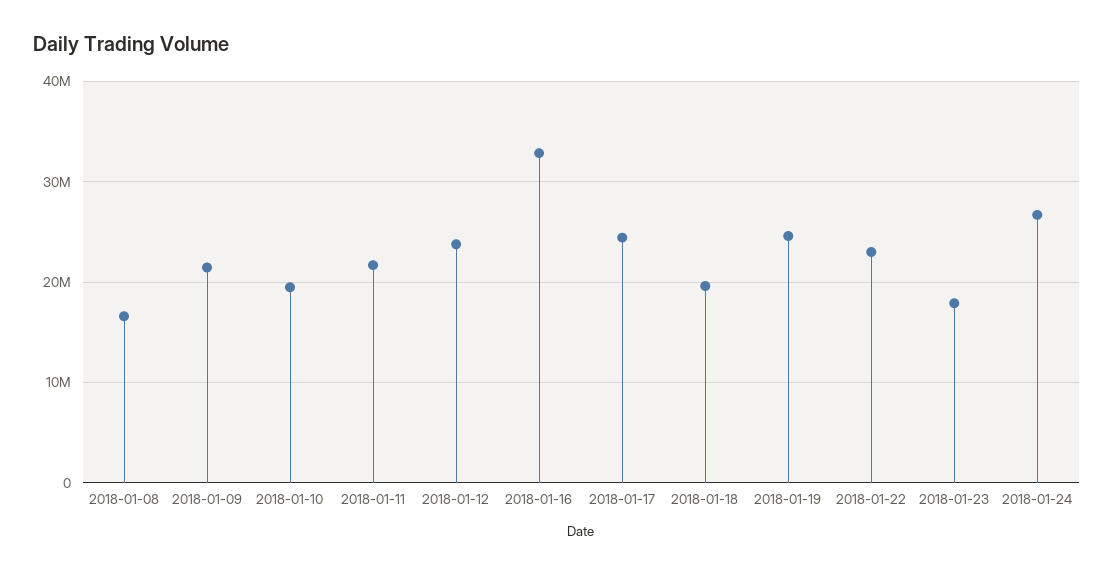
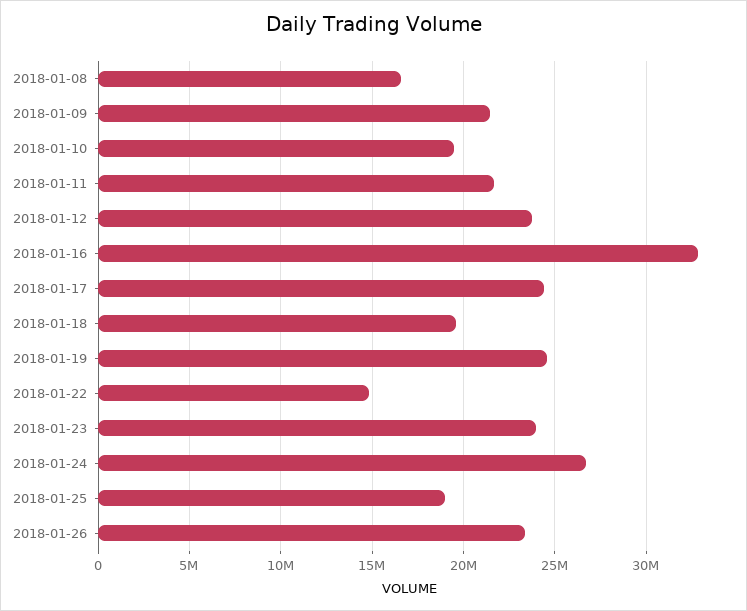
2018-01-22: 23000000 -> 15000000
2018-01-23: 18000000 -> 24000000
2018-01-25: none -> 19000000
2018-01-26: none -> 23500000

